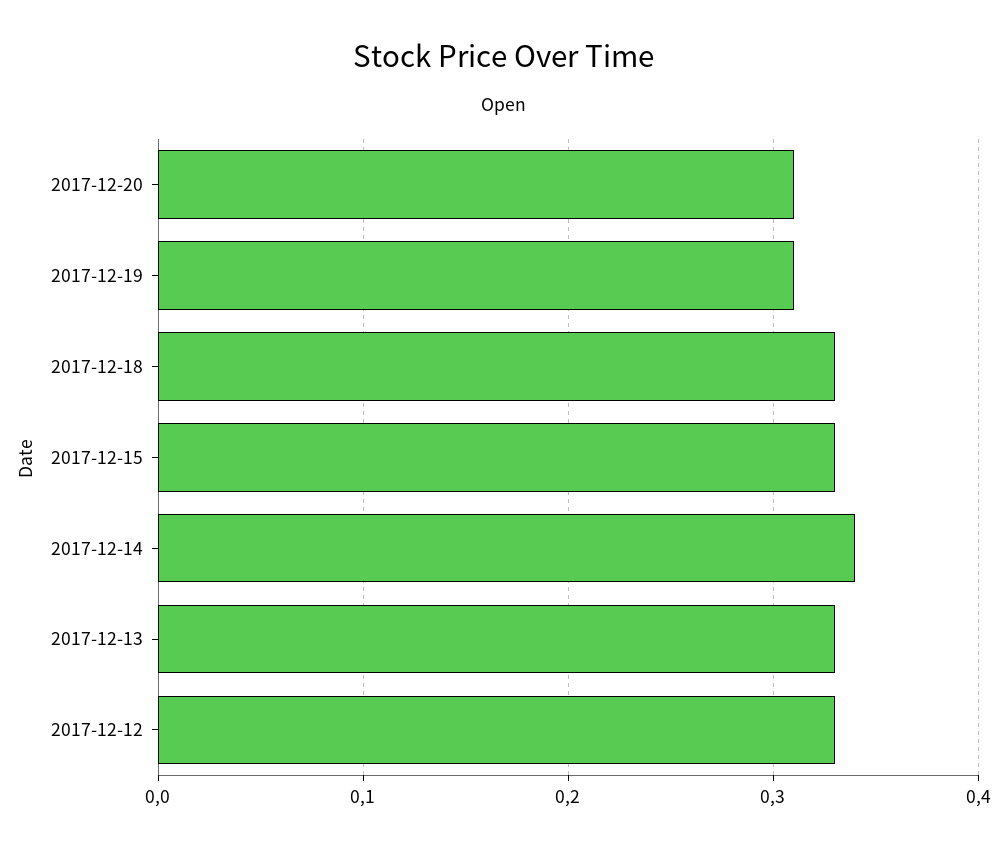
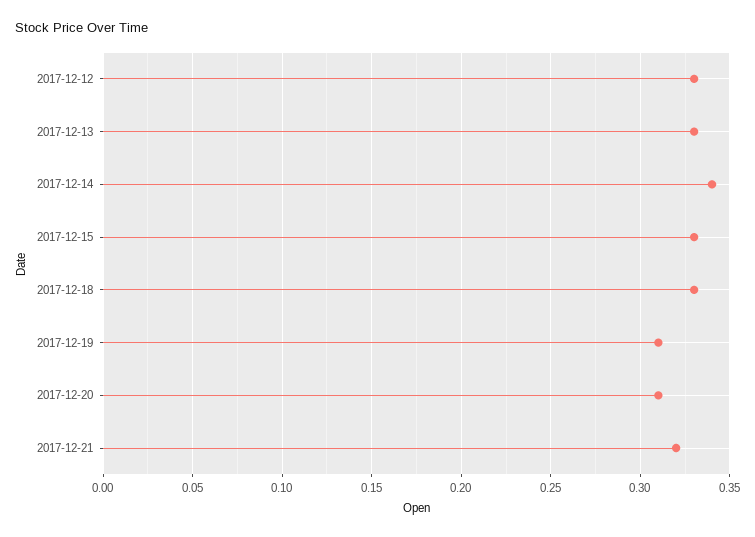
2017-12-21: none -> 0.32

